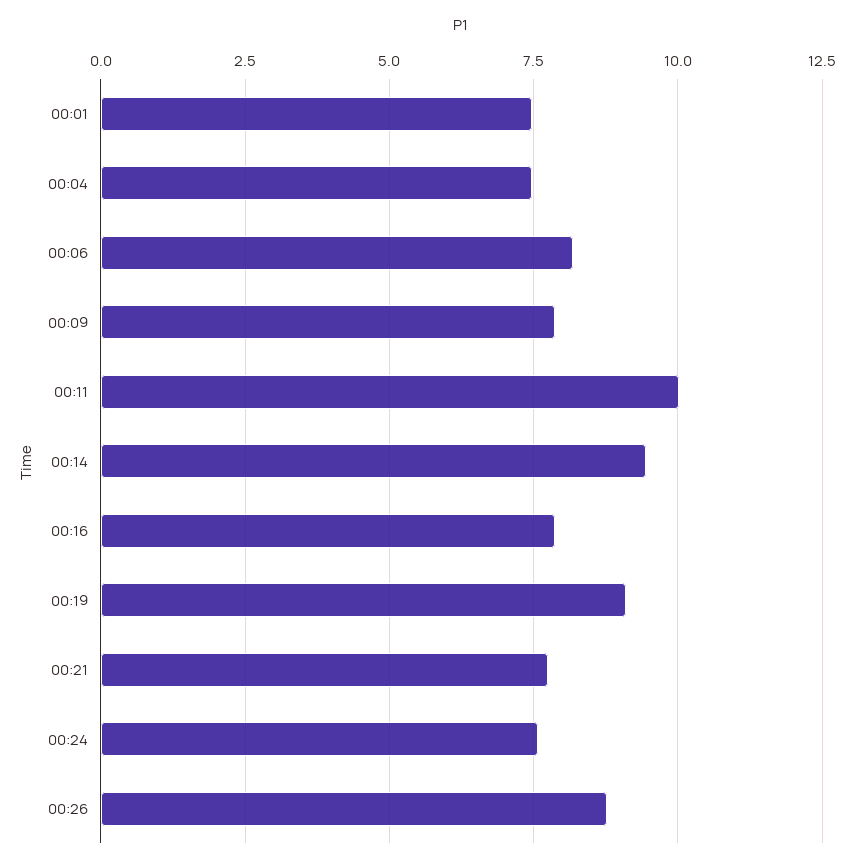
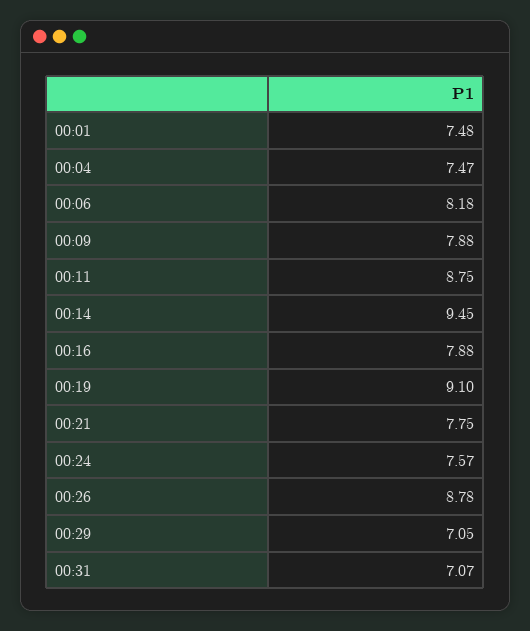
00:11: 10 -> 8.75
00:29: none -> 7.05
00:31: none -> 7.07

